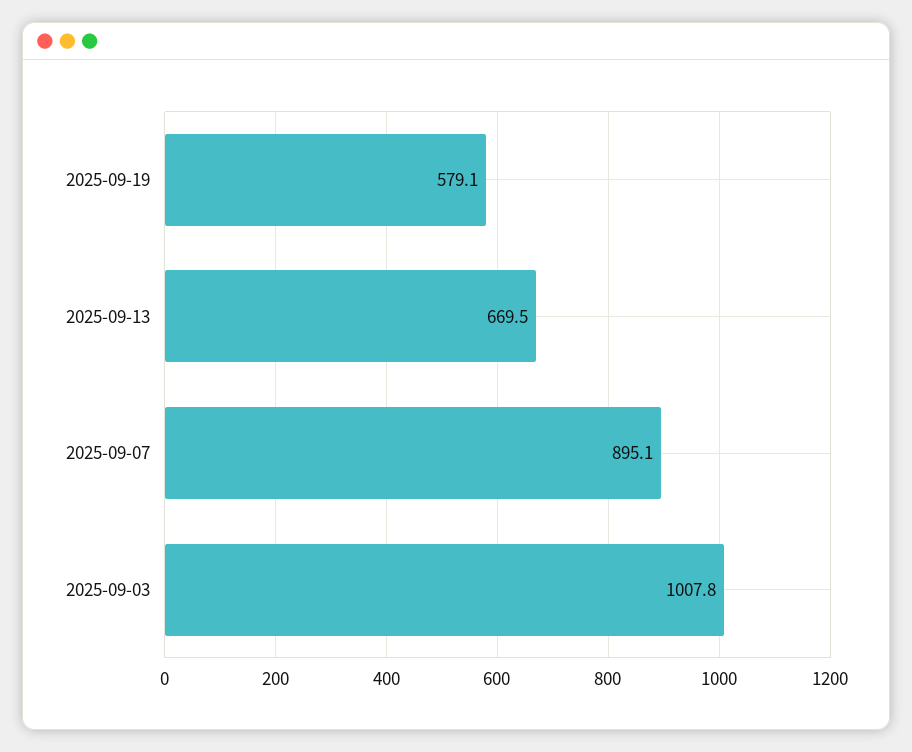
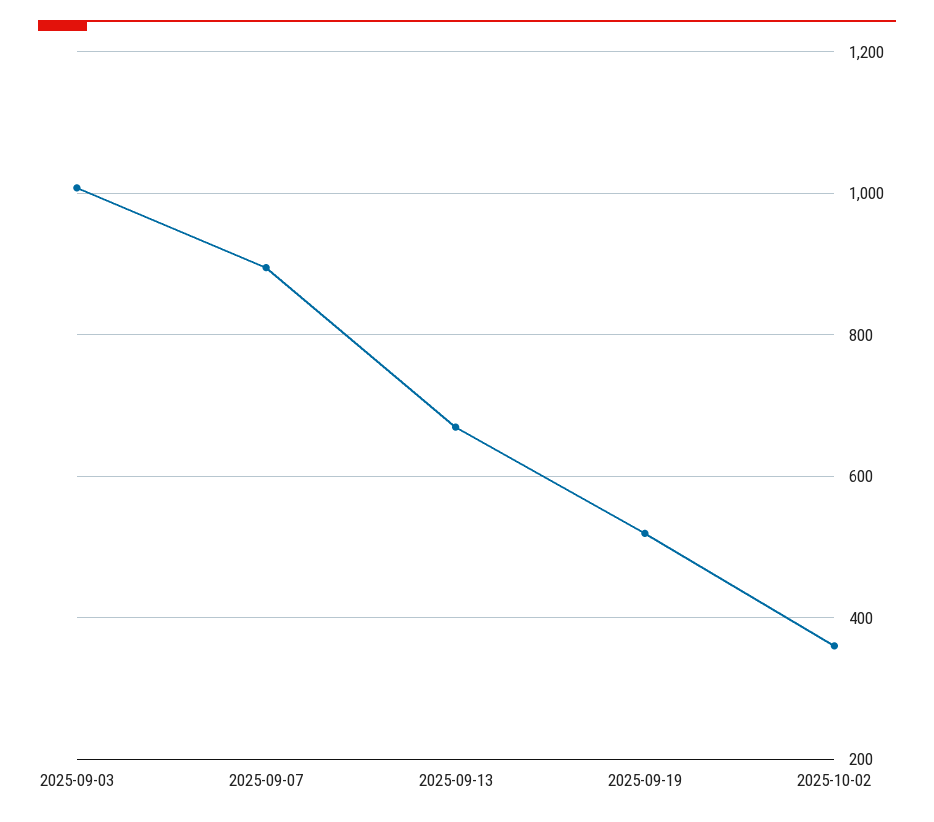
2025-09-19: 579.1 -> 520
2025-10-02: none -> 360

